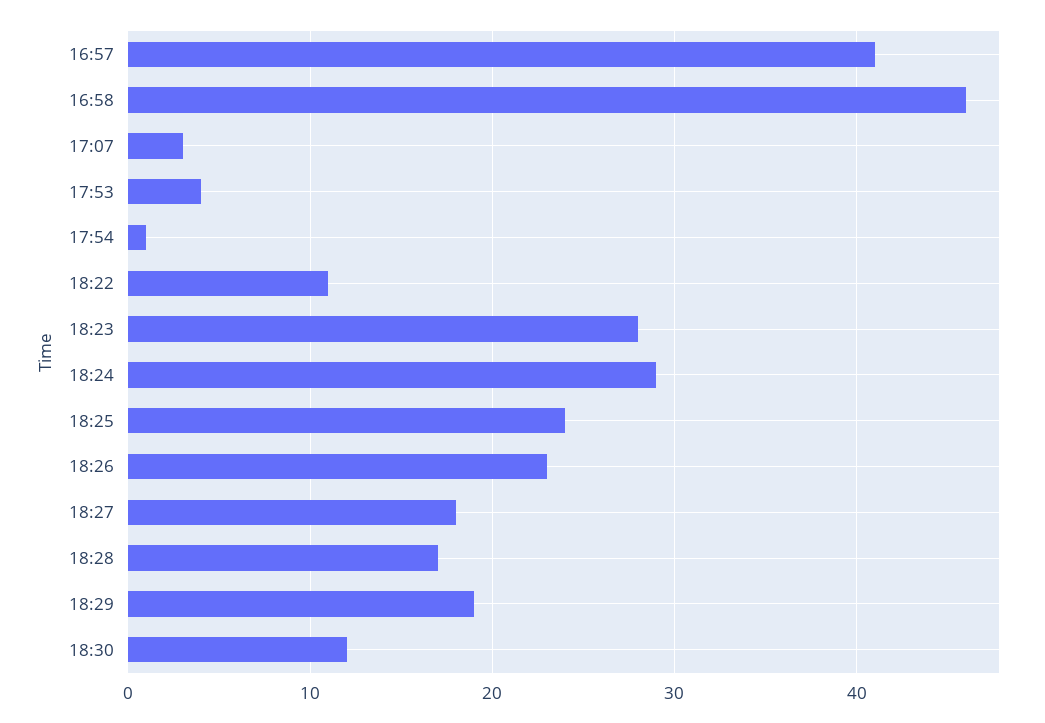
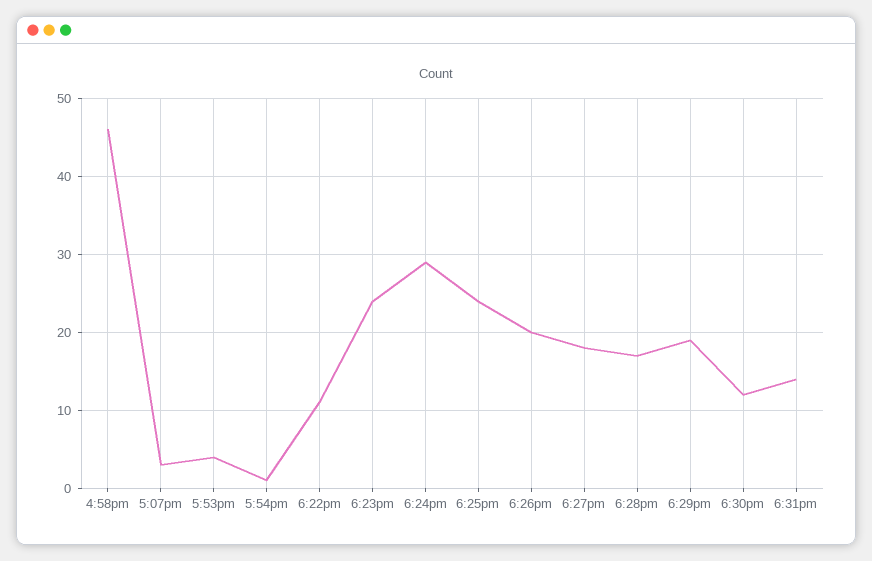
16:57: 41 -> none
18:23: 28 -> 24
18:26: 23 -> 20
6:31pm: none -> 14

